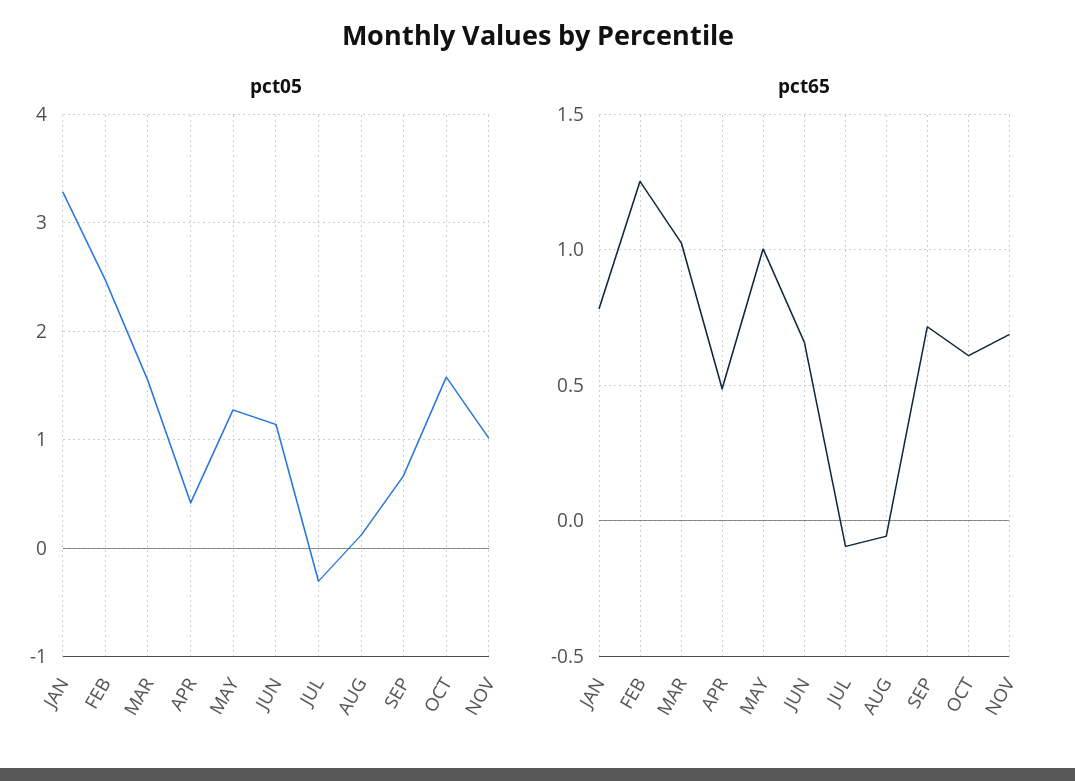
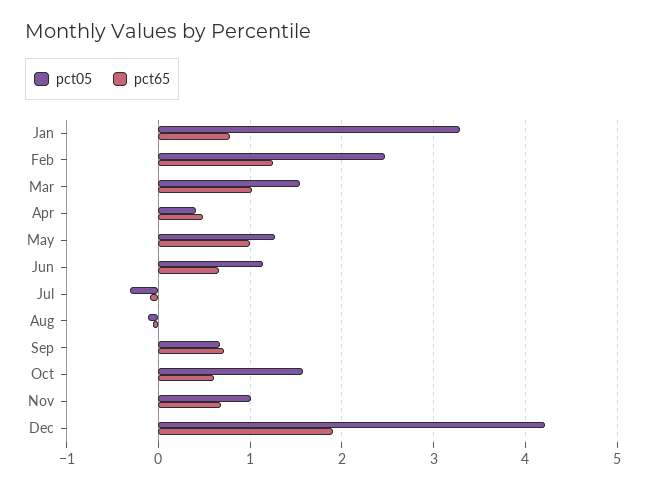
pct05, AUG: 0.1 -> -0.1
pct05, Dec: none -> 4.2
pct65, Dec: none -> 1.9

